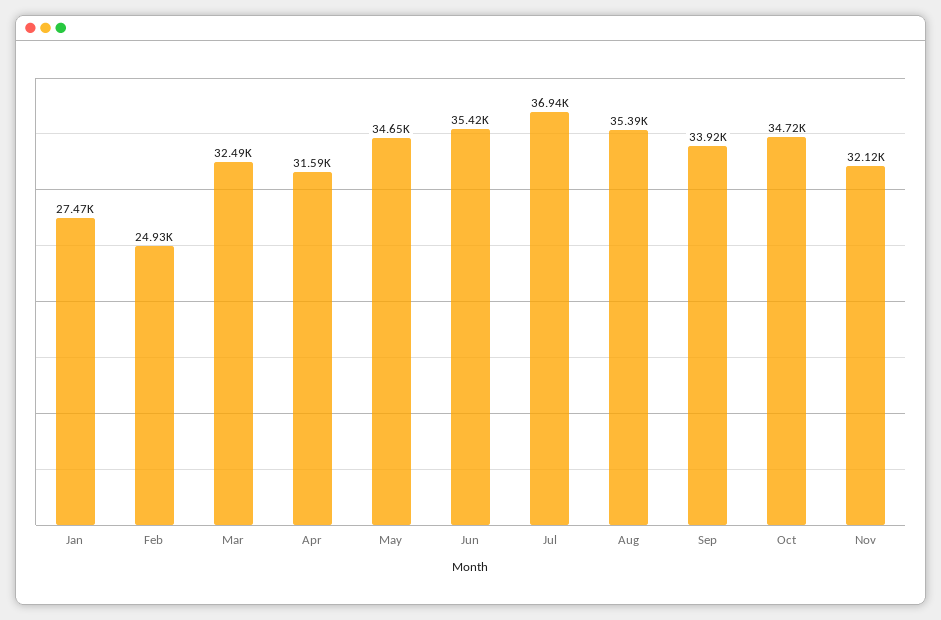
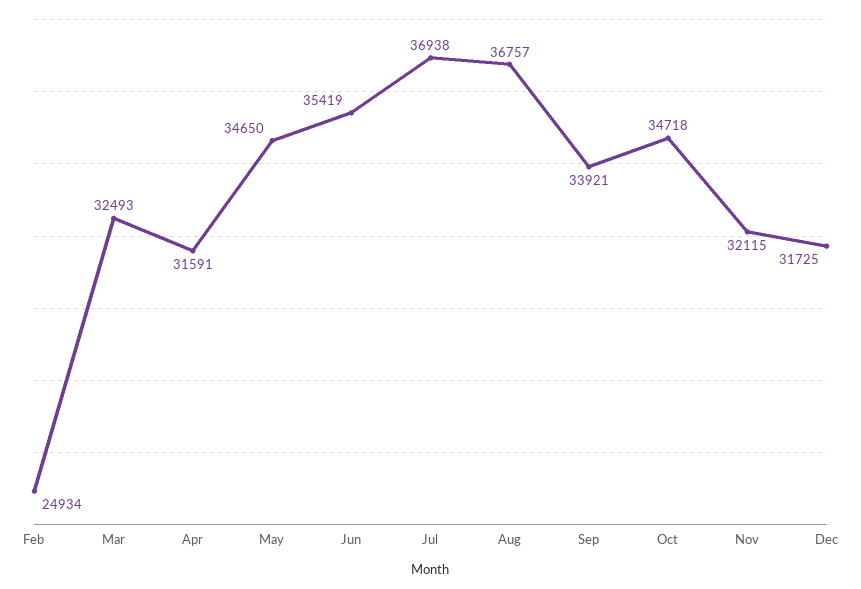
Jan: 27470 -> none
Aug: 35390 -> 36757
Dec: none -> 31725

